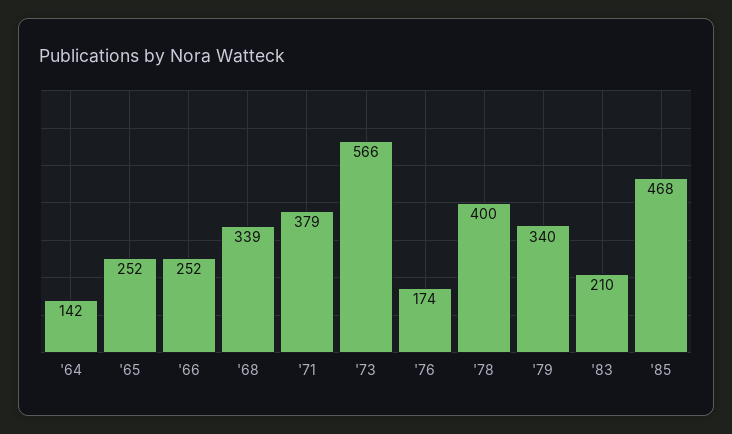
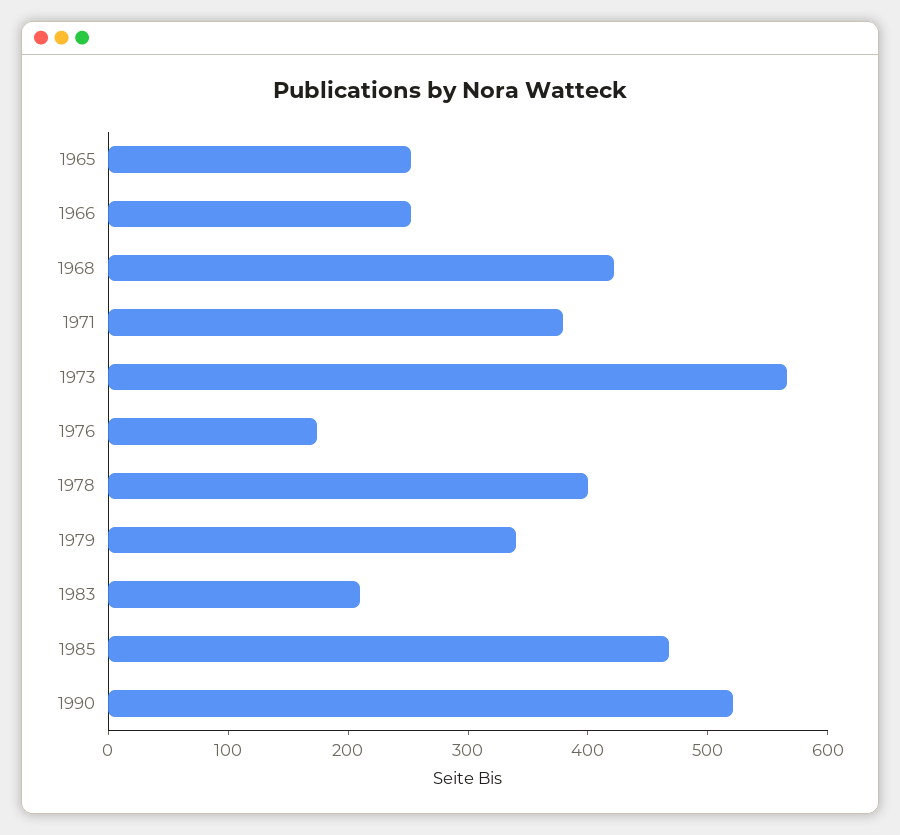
'64: 142 -> none
'68: 339 -> 420
1990: none -> 520

